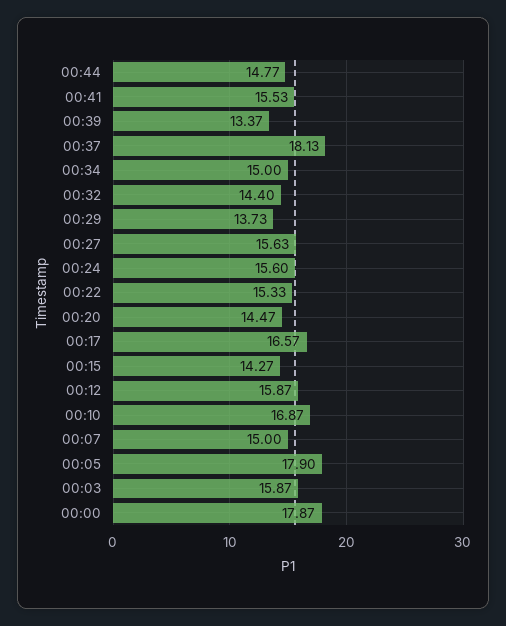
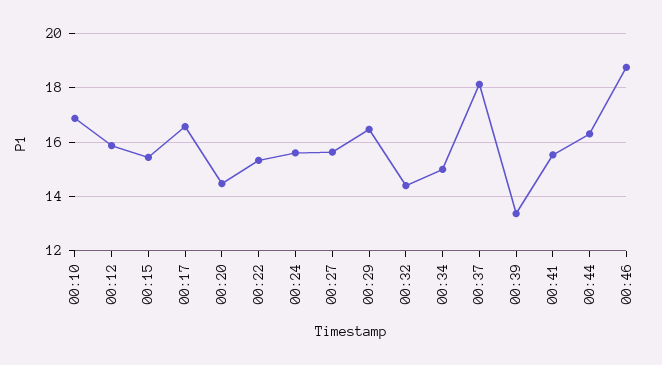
00:44: 14.77 -> 16.25
00:29: 13.73 -> 16.5
00:15: 14.27 -> 15.5
00:07: 15 -> none
00:05: 17.9 -> none
00:03: 15.87 -> none
00:00: 17.87 -> none
00:46: none -> 18.75

